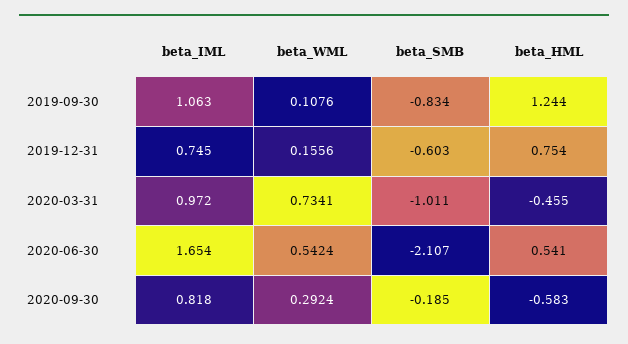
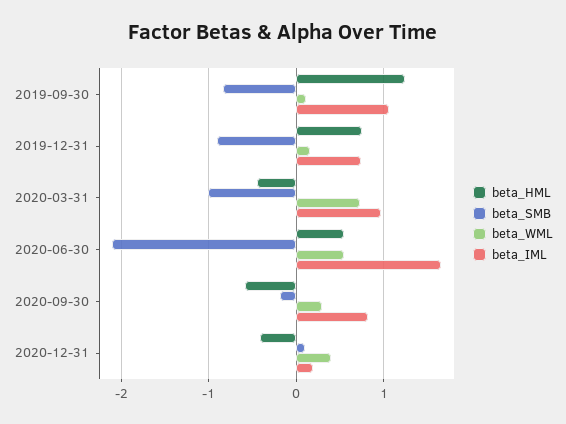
beta_SMB, 2019-12-31: -0.603 -> -0.9
beta_HML, 2020-12-31: none -> -0.4
beta_SMB, 2020-12-31: none -> 0.1
beta_WML, 2020-12-31: none -> 0.4
beta_IML, 2020-12-31: none -> 0.2

